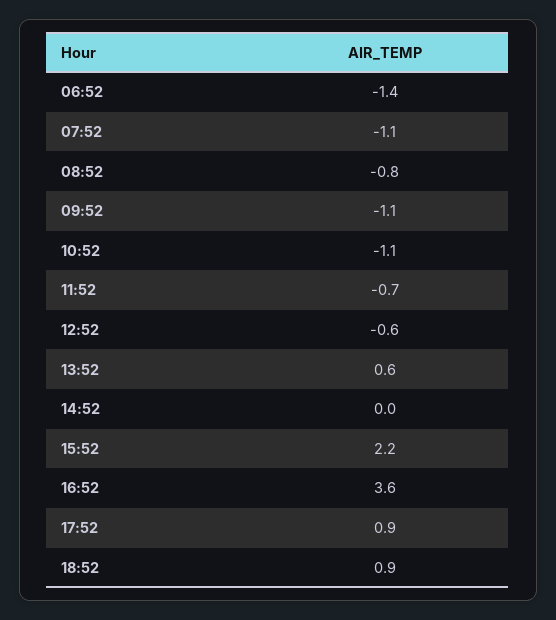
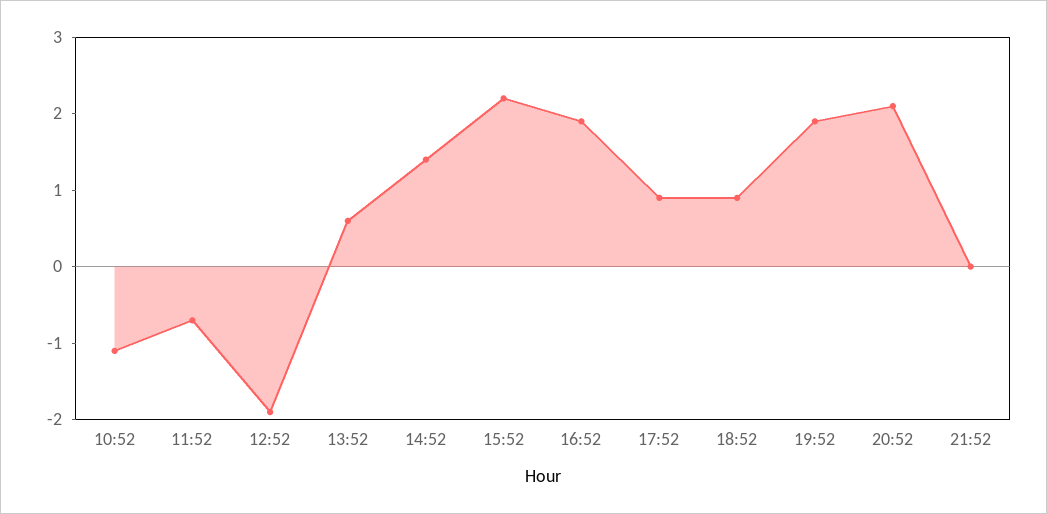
06:52: -1.4 -> none
07:52: -1.1 -> none
08:52: -0.8 -> none
09:52: -1.1 -> none
12:52: -0.6 -> -2
14:52: 0 -> 1.5
16:52: 3.6 -> 2
19:52: none -> 2
20:52: none -> 2
21:52: none -> 0

